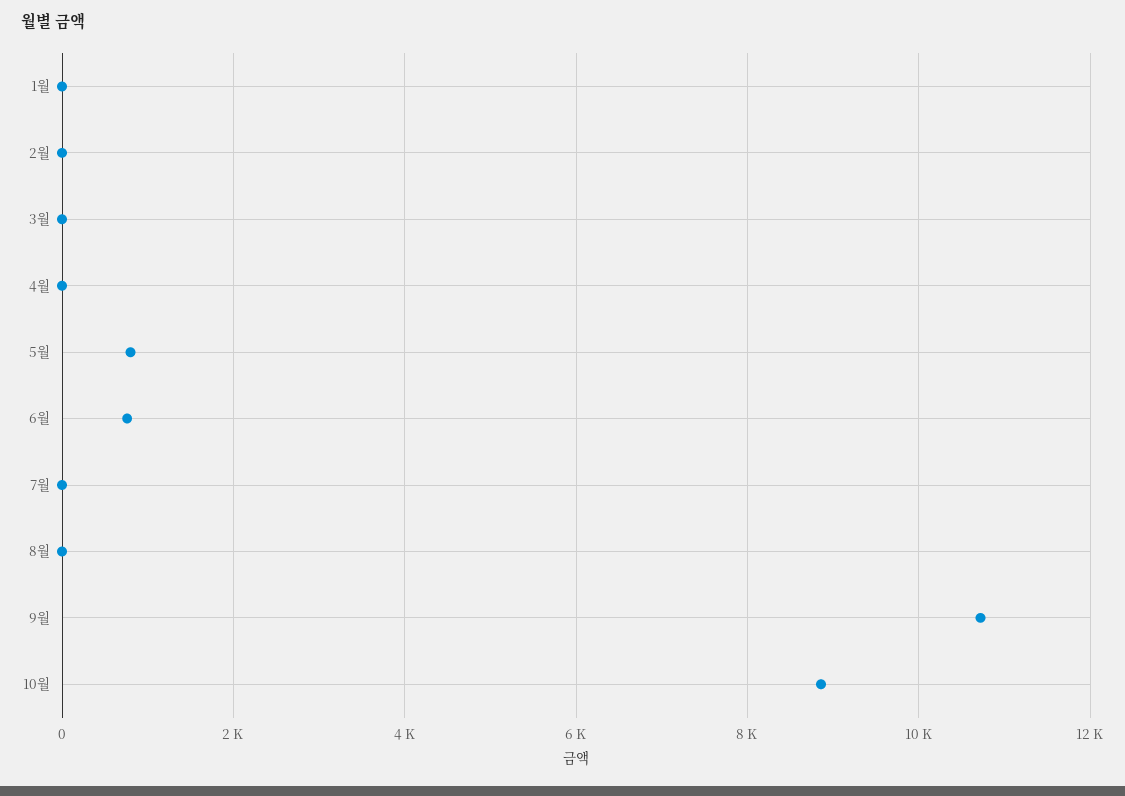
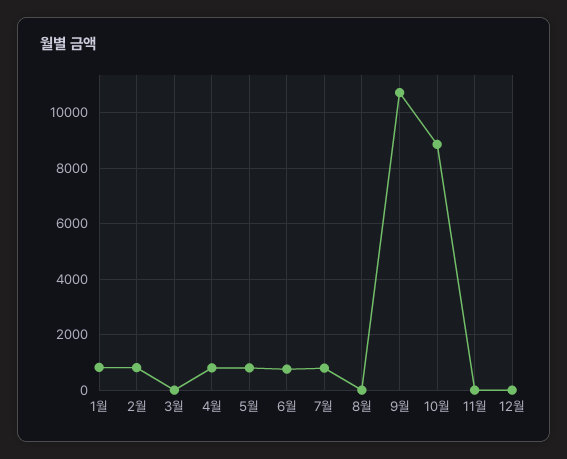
1월: 0 -> 750
2월: 0 -> 750
4월: 0 -> 750
7월: 0 -> 750
11월: none -> 0
12월: none -> 0

